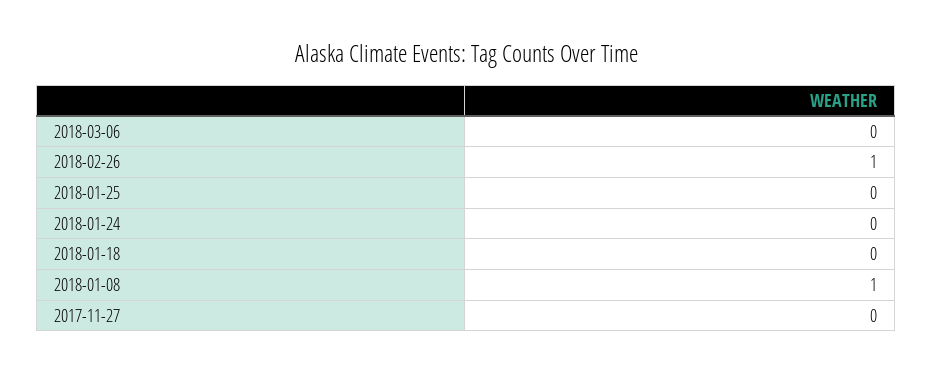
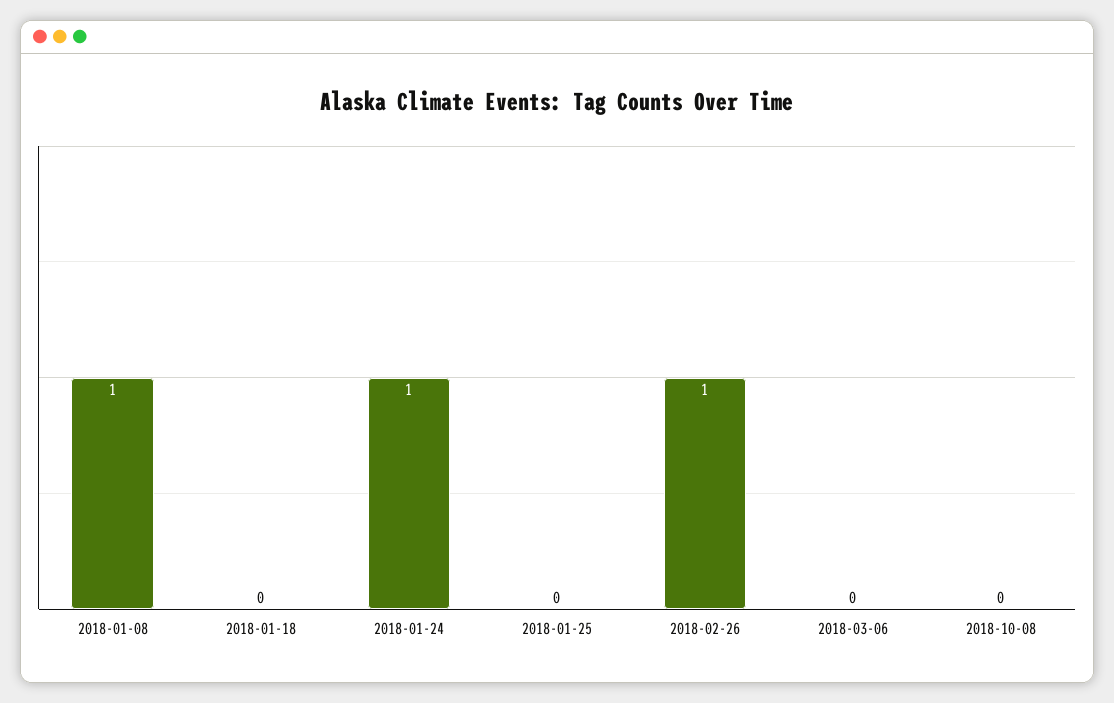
2018-01-24: 0 -> 1
2017-11-27: 0 -> none
2018-10-08: none -> 0

